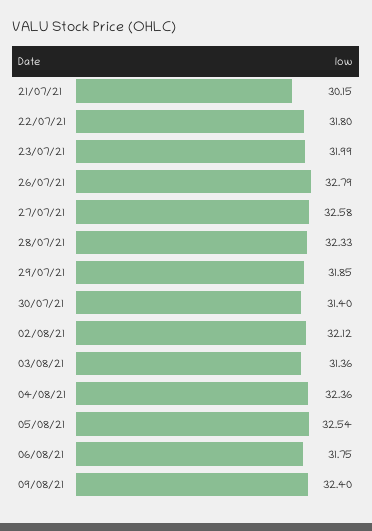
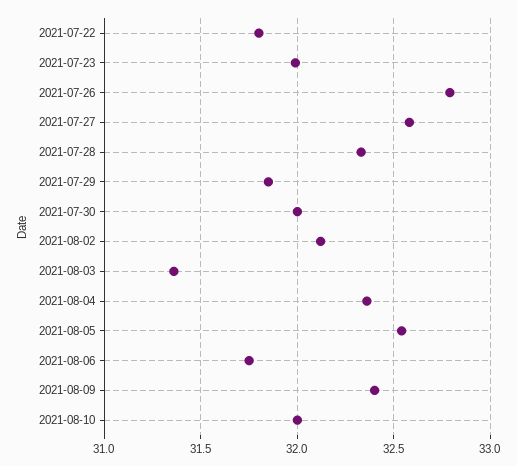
21/07/21: 30.15 -> none
30/07/21: 31.4 -> 32
2021-08-10: none -> 32

